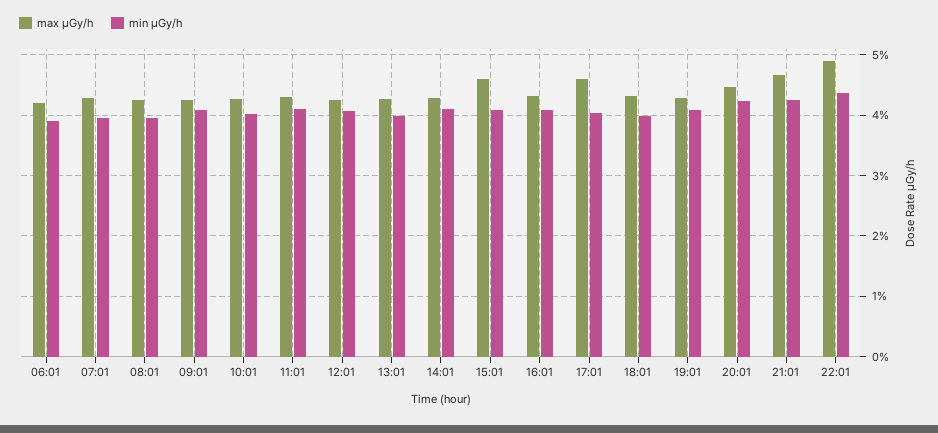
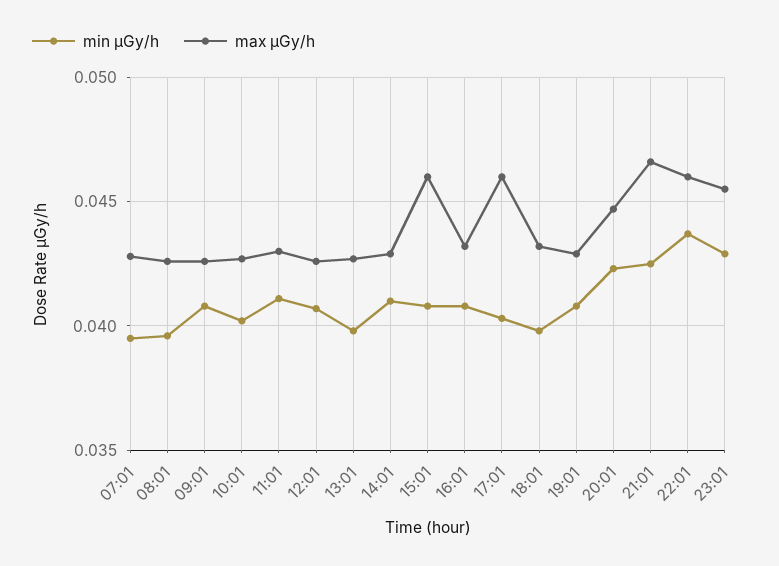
max μGy/h, 06:01: 0.042 -> none
min μGy/h, 06:01: 0.039 -> none
max μGy/h, 22:01: 0.049 -> 0.046
min μGy/h, 23:01: none -> 0.043
max μGy/h, 23:01: none -> 0.0455

